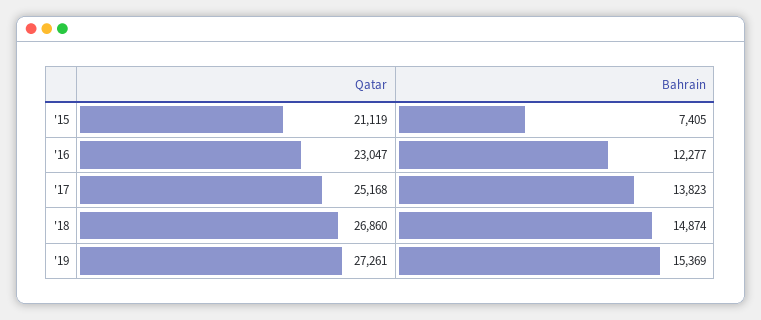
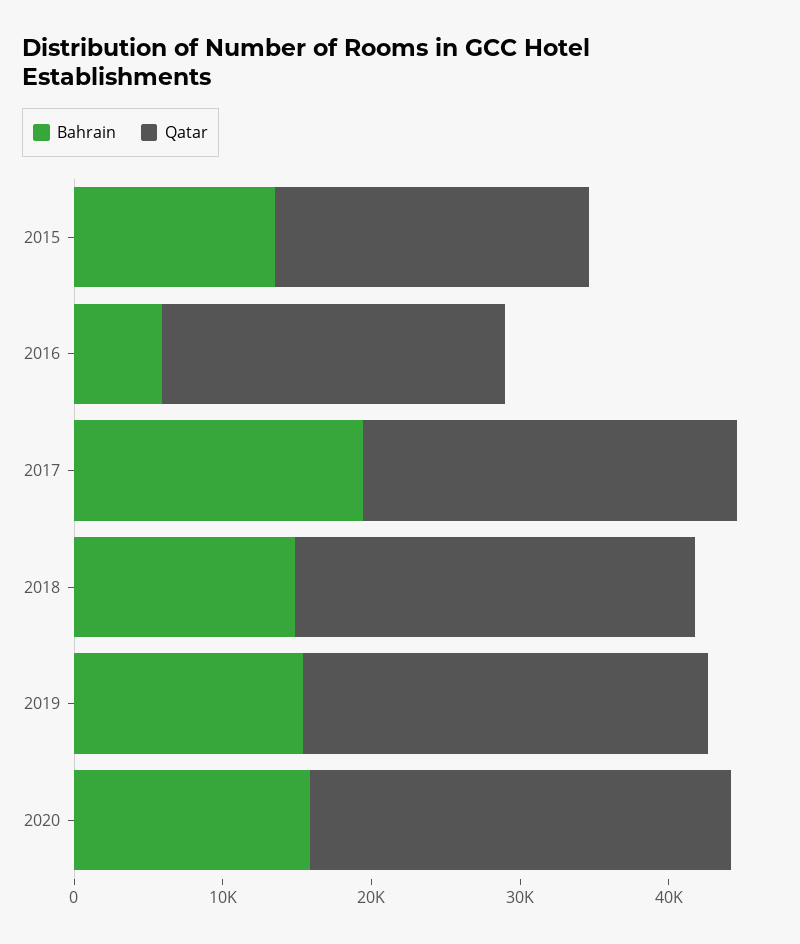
Bahrain, '15: 7405 -> 14000
Bahrain, '16: 12277 -> 6000
Bahrain, '17: 13823 -> 20000
Bahrain, 2020: none -> 16000
Qatar, 2020: none -> 28000

